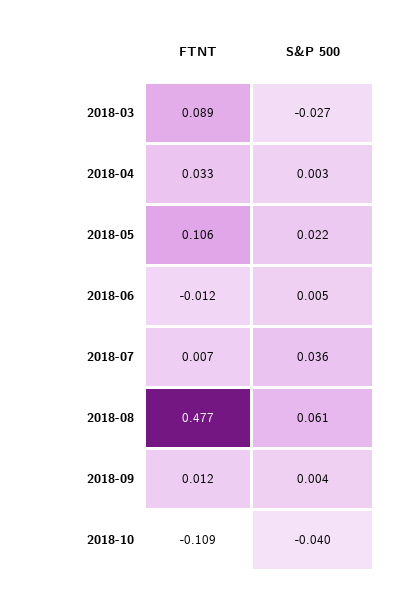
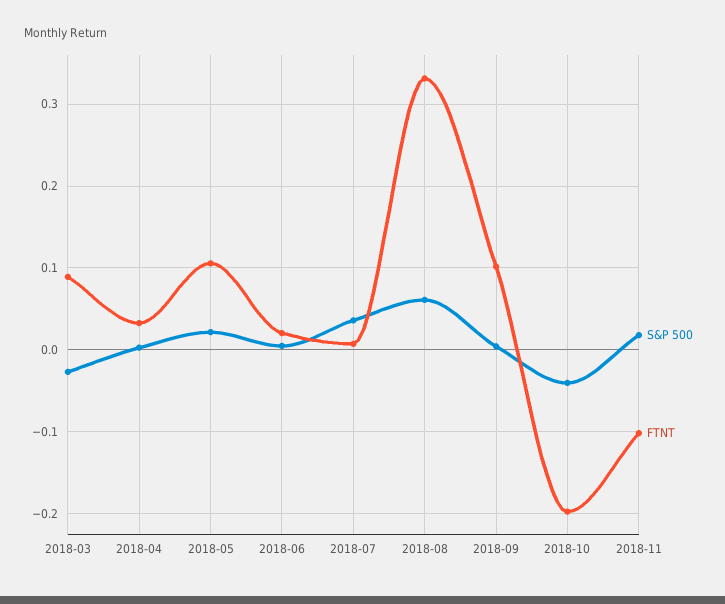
FTNT, 2018-06: -0.012 -> 0.02
FTNT, 2018-08: 0.477 -> 0.33
FTNT, 2018-09: 0.012 -> 0.1
FTNT, 2018-10: -0.109 -> -0.2
S&P 500, 2018-11: none -> 0.02
FTNT, 2018-11: none -> -0.1

